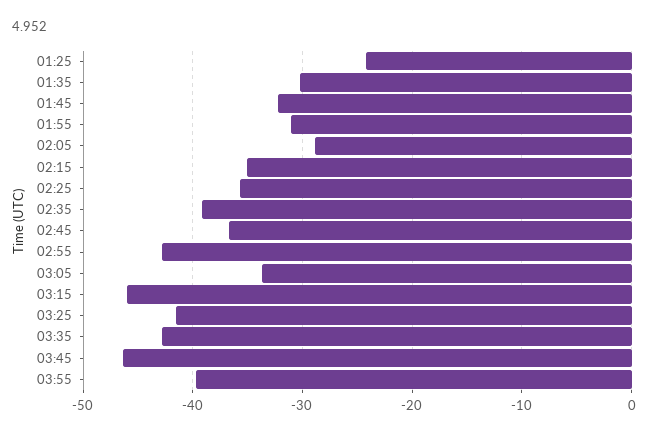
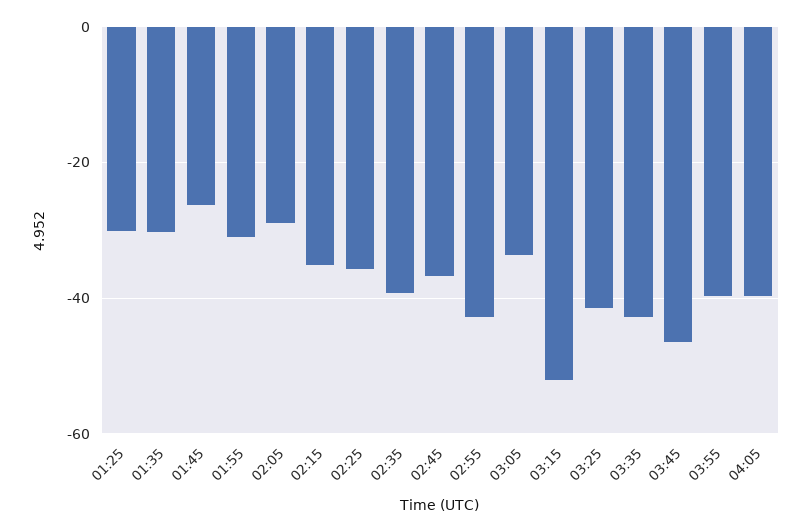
01:25: -24 -> -30
01:45: -32 -> -26
03:15: -46 -> -52
04:05: none -> -40

